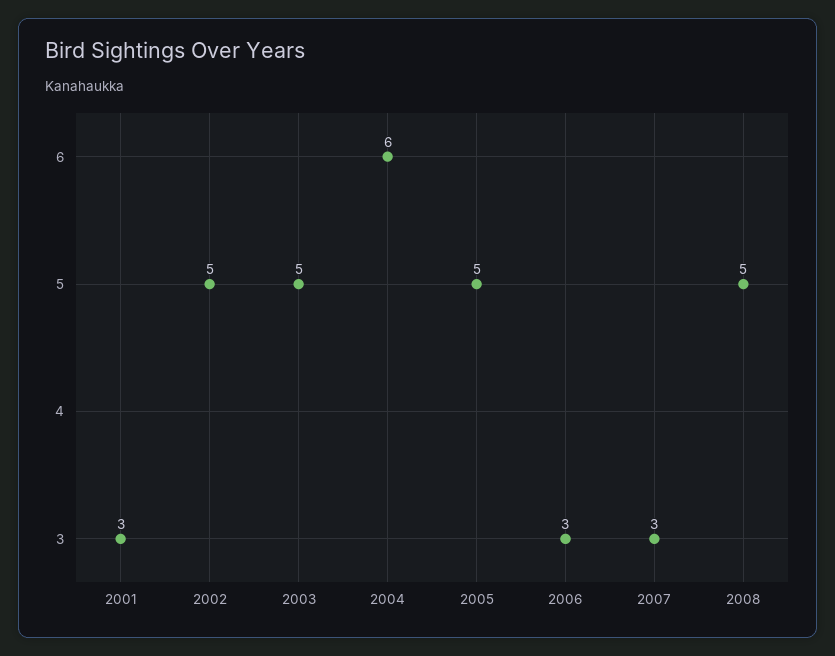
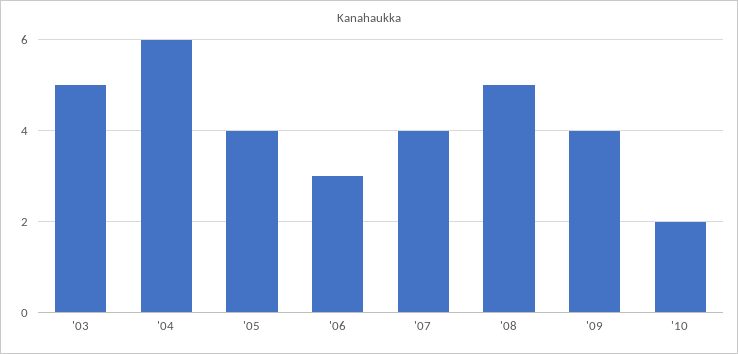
2001: 3 -> none
2002: 5 -> none
2005: 5 -> 4
2007: 3 -> 4
'09: none -> 4
'10: none -> 2

